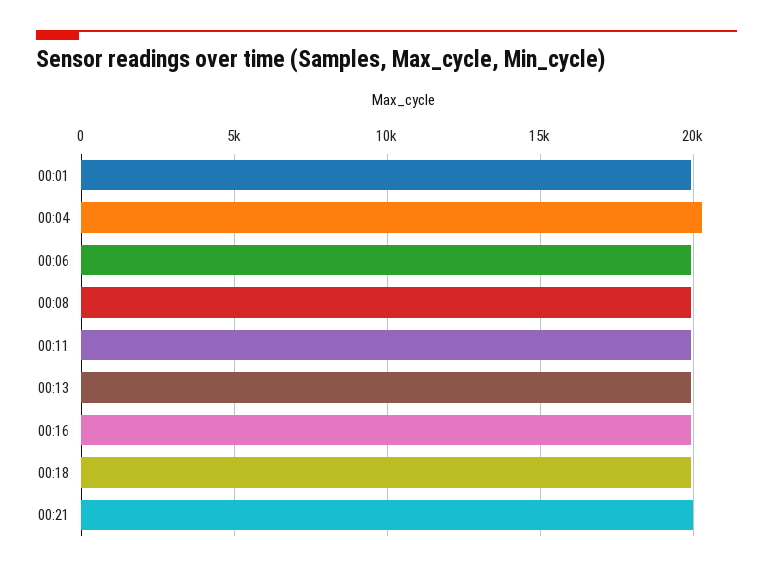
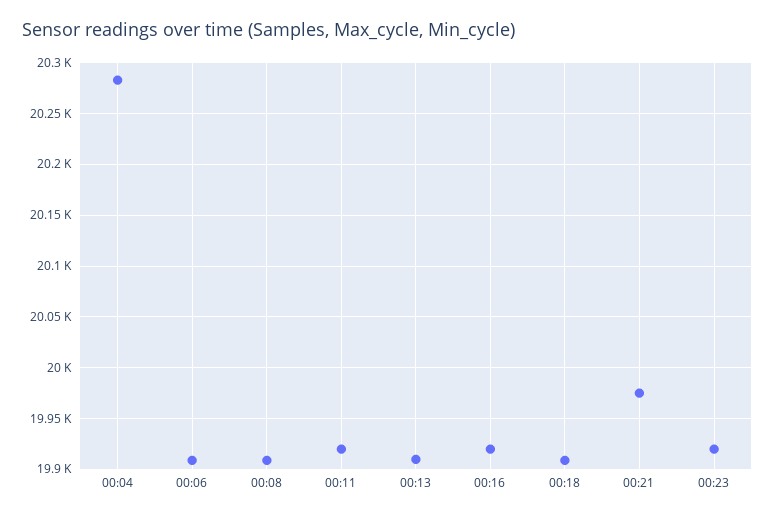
00:01: 20000 -> none
00:23: none -> 19920

